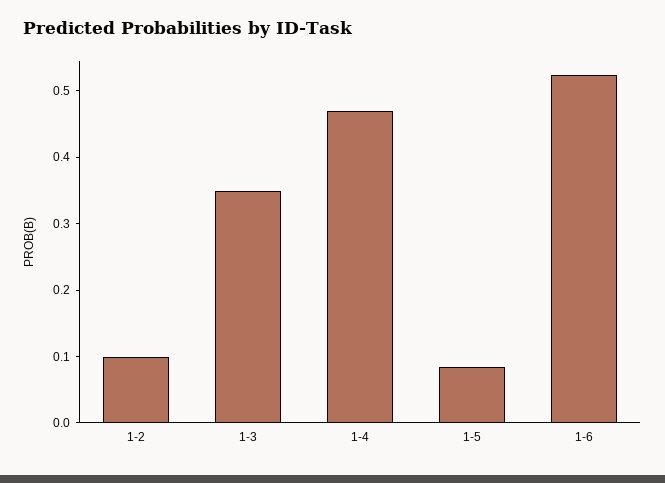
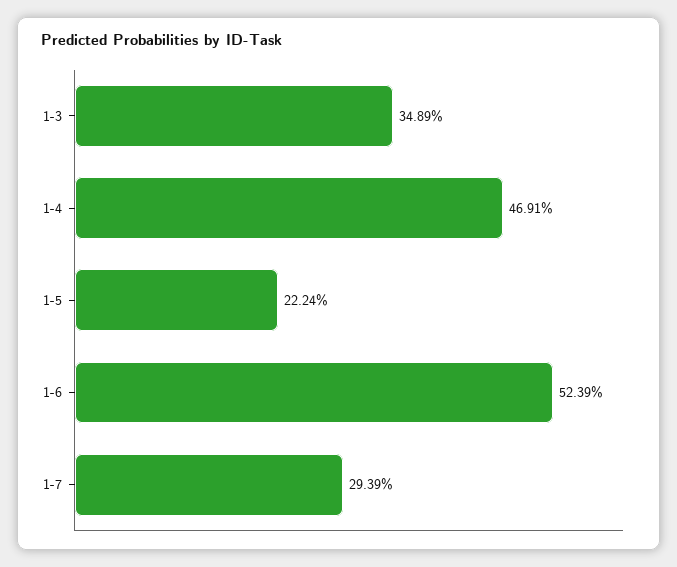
1-2: 0.1 -> none
1-5: 0.08 -> 0.2224
1-7: none -> 0.2939

